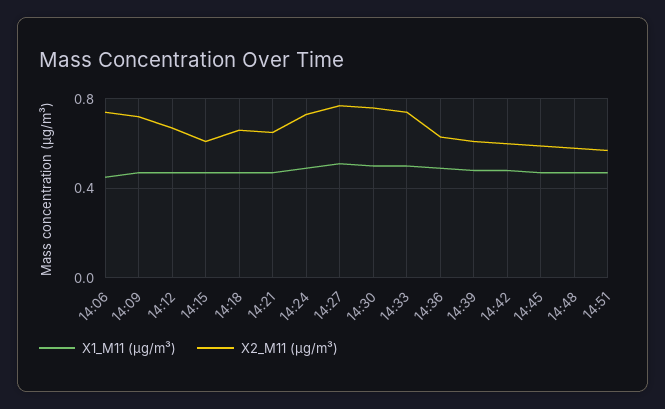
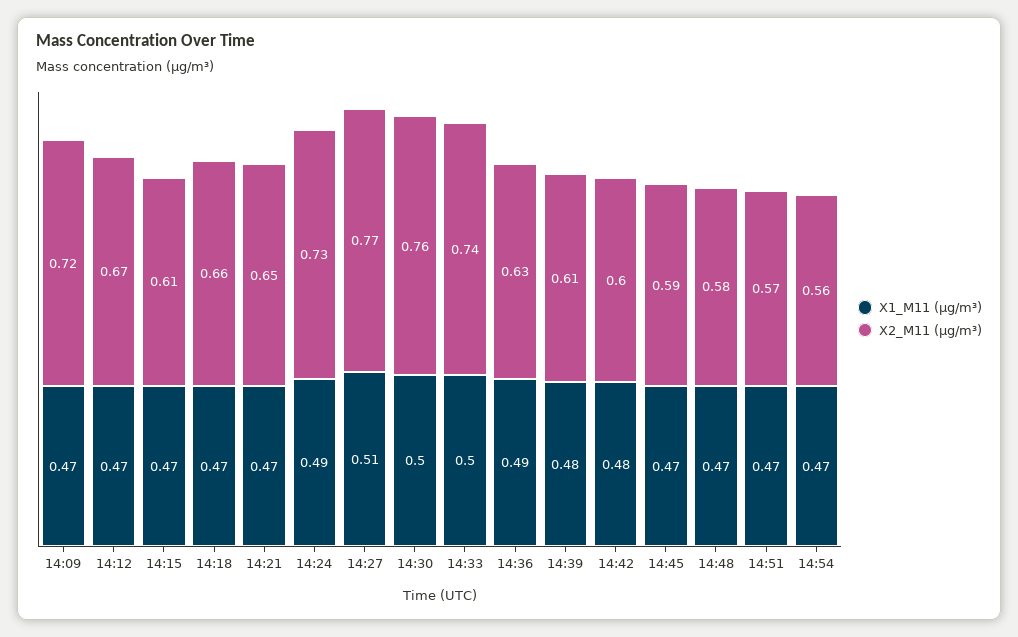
X1_M11 (μg/m³), 14:06: 0.45 -> none
X2_M11 (μg/m³), 14:06: 0.75 -> none
X1_M11 (μg/m³), 14:54: none -> 0.47
X2_M11 (μg/m³), 14:54: none -> 0.56

